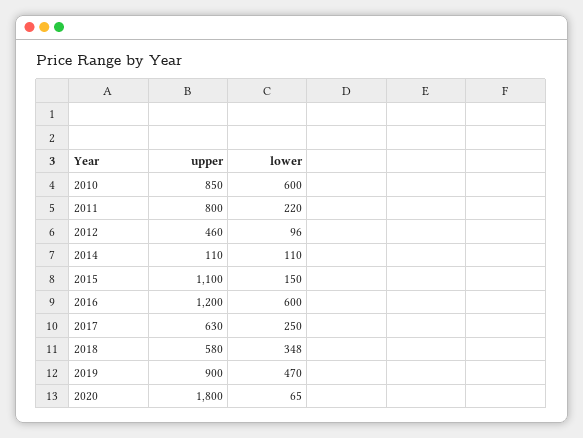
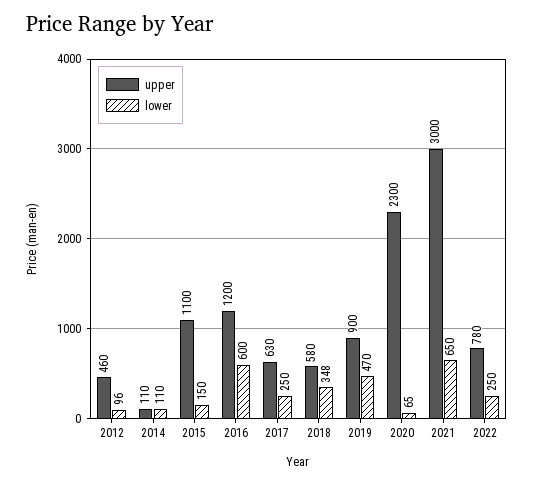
upper, 2010: 850 -> none
lower, 2010: 600 -> none
upper, 2011: 800 -> none
lower, 2011: 220 -> none
upper, 2020: 1800 -> 2300
upper, 2021: none -> 3000
lower, 2021: none -> 650
upper, 2022: none -> 780
lower, 2022: none -> 250

